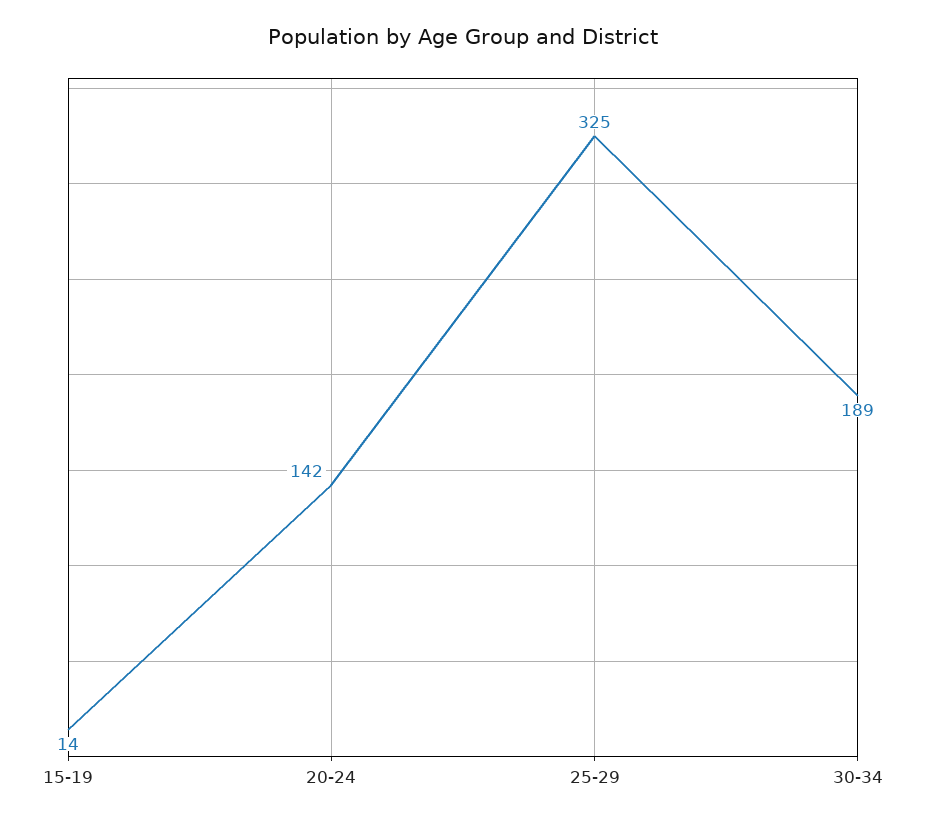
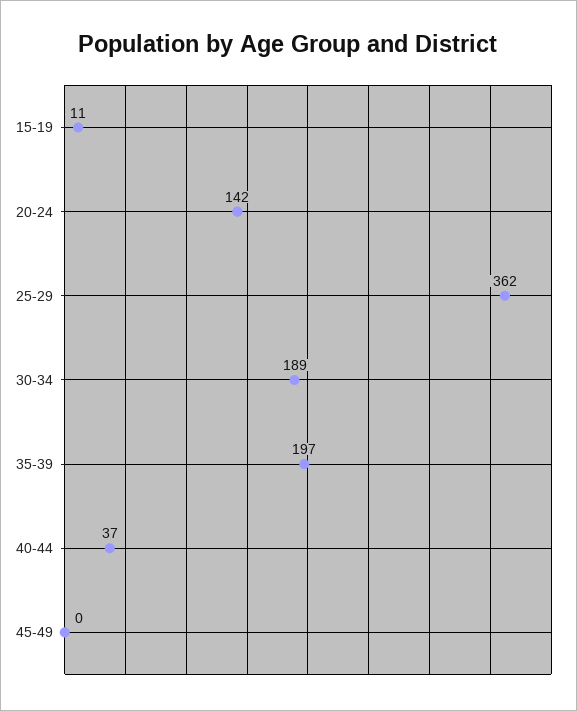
15-19: 14 -> 11
25-29: 325 -> 362
35-39: none -> 197
40-44: none -> 37
45-49: none -> 0

